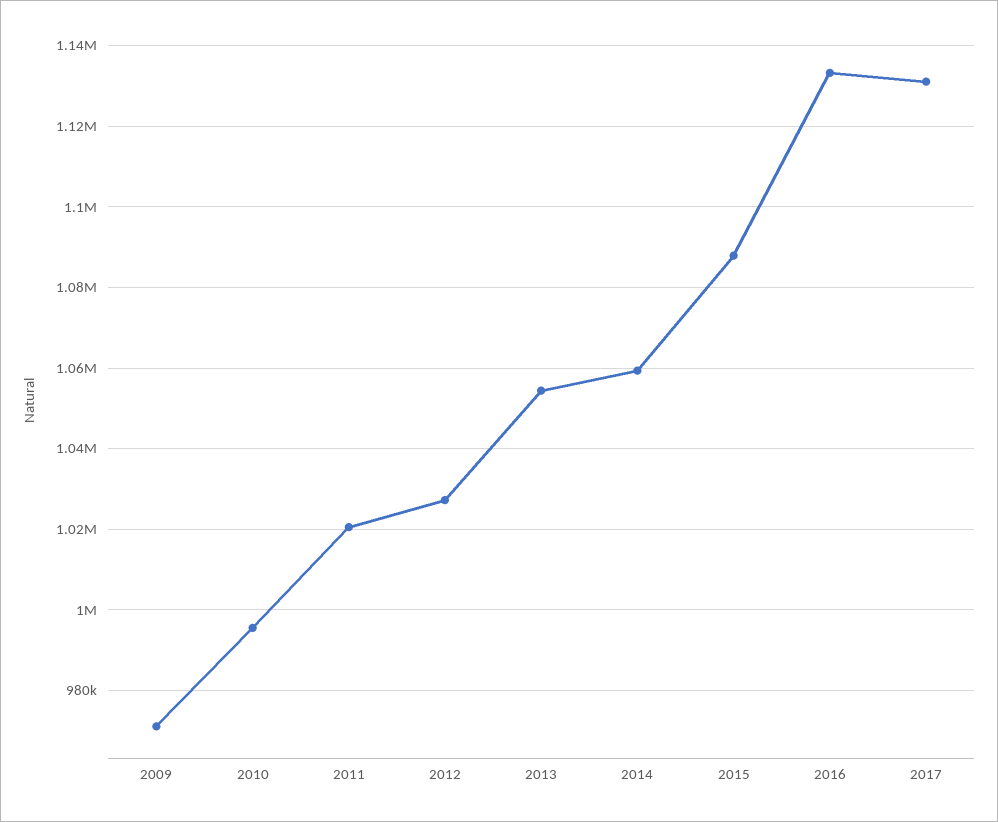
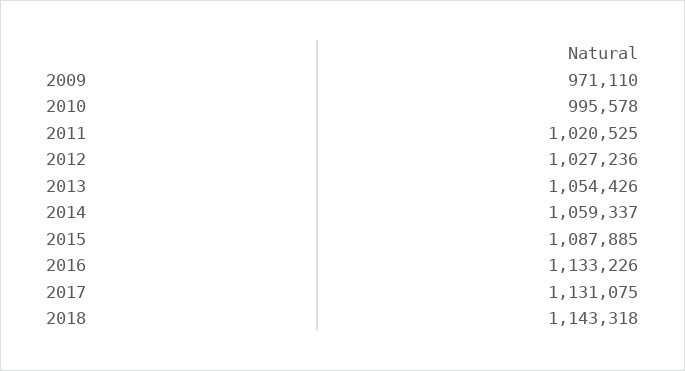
2018: none -> 1143318

